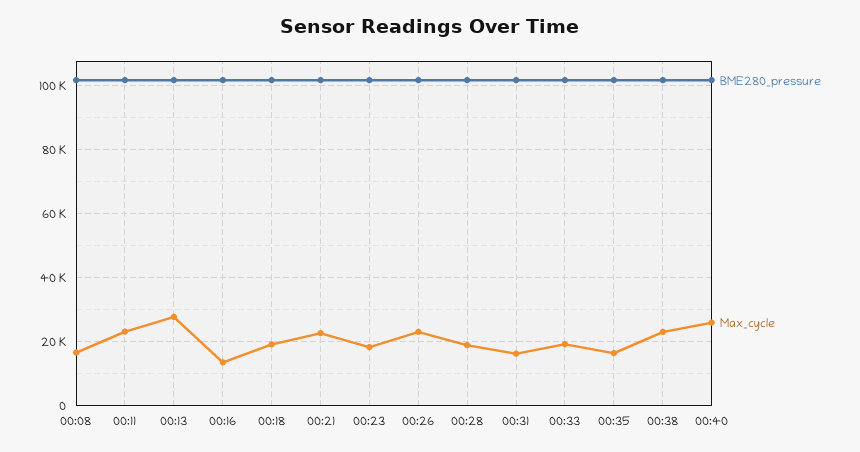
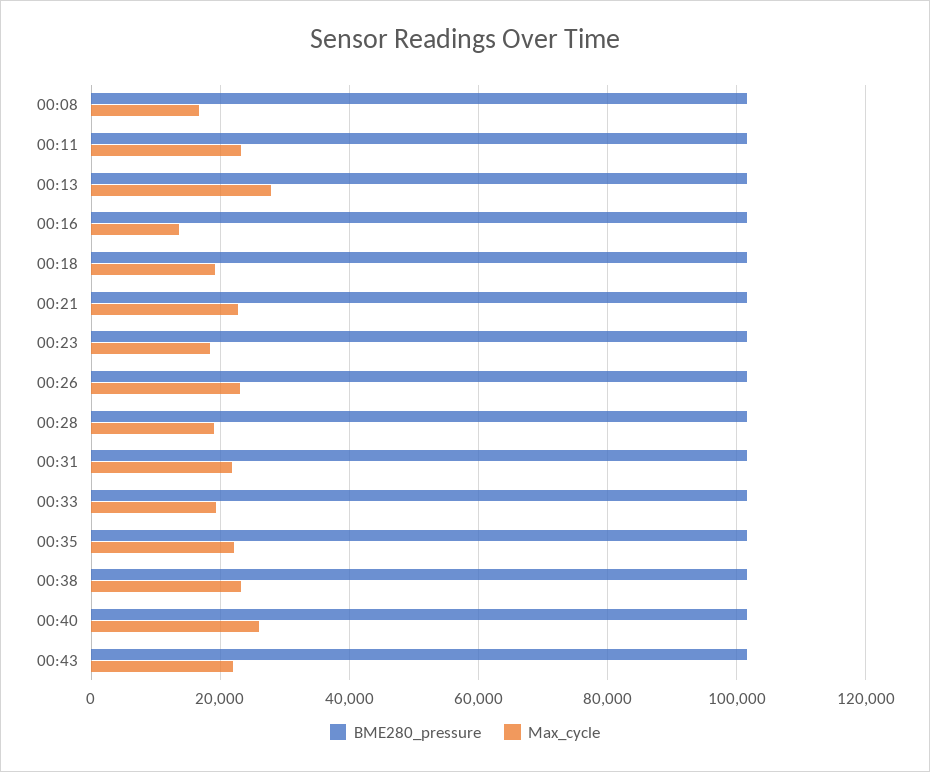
Max_cycle, 00:31: 16000 -> 22000
Max_cycle, 00:35: 16000 -> 22000
BME280_pressure, 00:43: none -> 102000
Max_cycle, 00:43: none -> 22000

